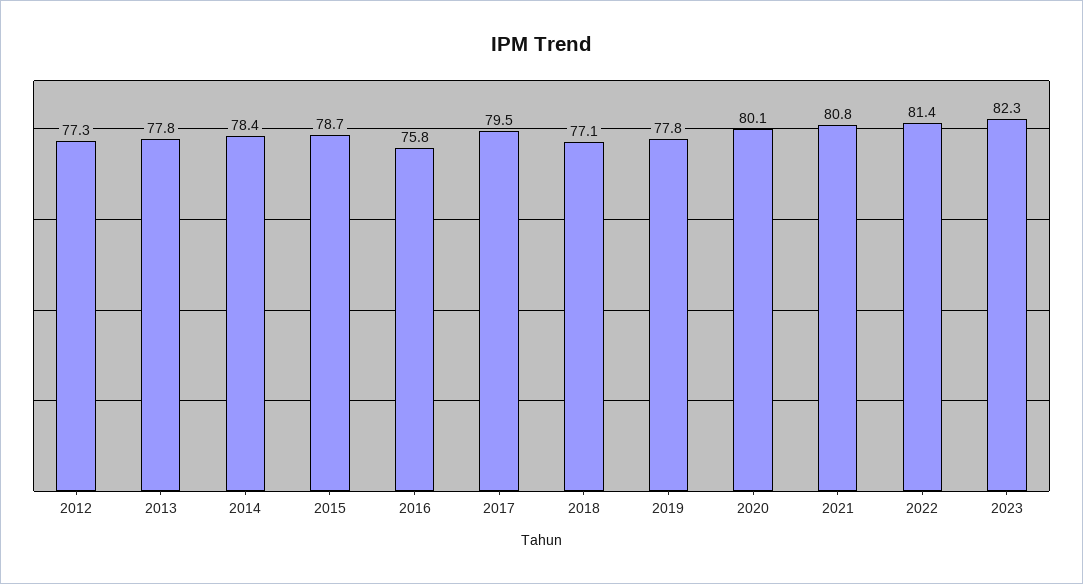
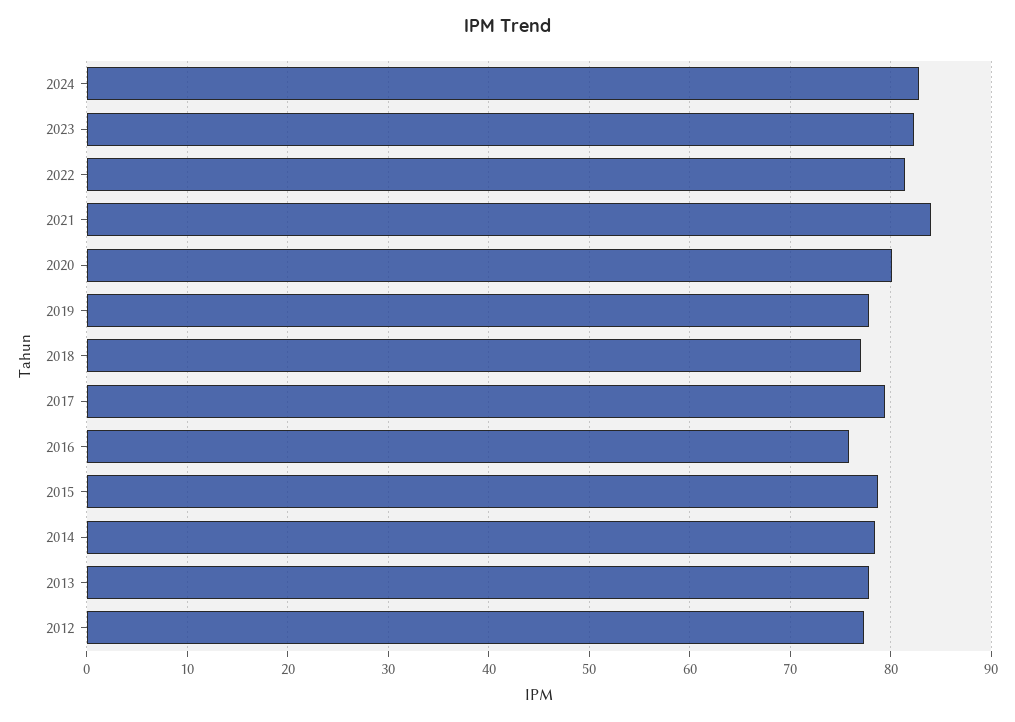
2021: 80.8 -> 84
2024: none -> 83

